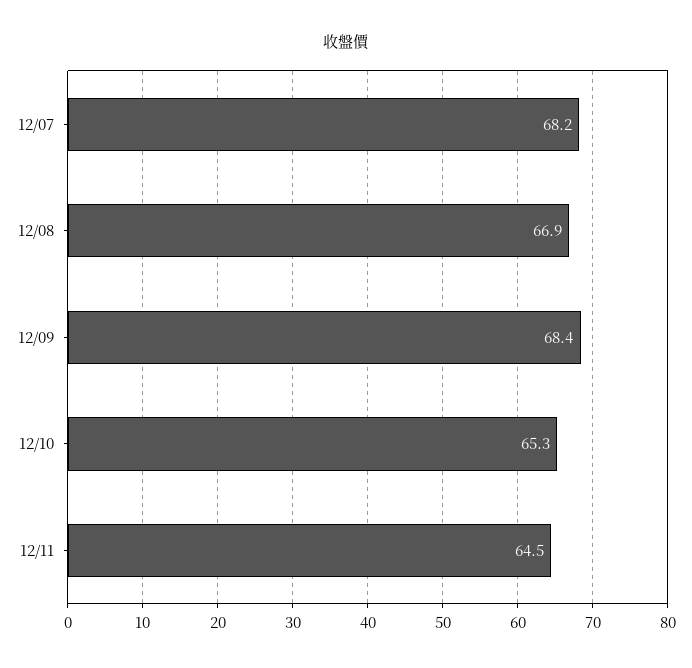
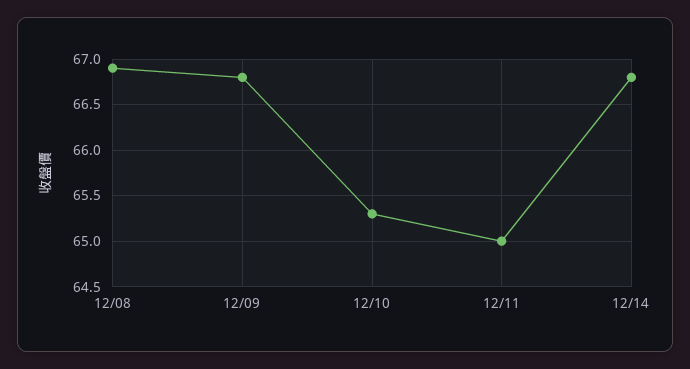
12/07: 68.2 -> none
12/09: 68.4 -> 66.8
12/11: 64.5 -> 65
12/14: none -> 66.8

